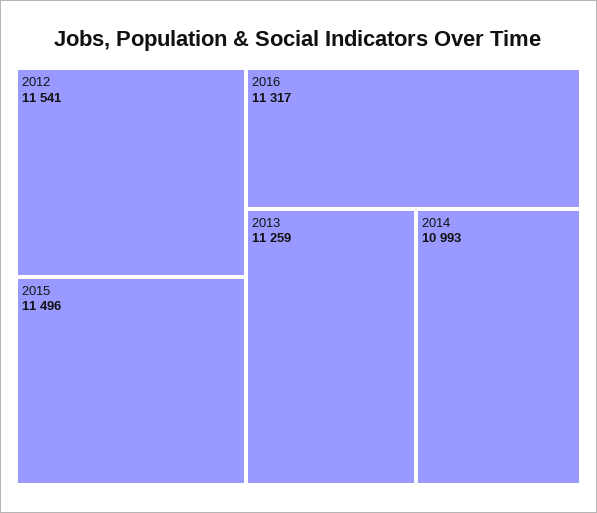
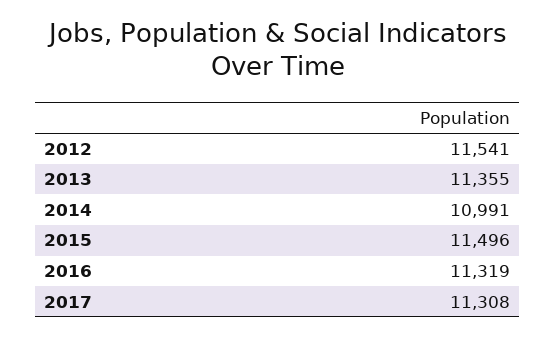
2016: 11317 -> 11319
2013: 11259 -> 11355
2014: 10993 -> 10991
2017: none -> 11308

